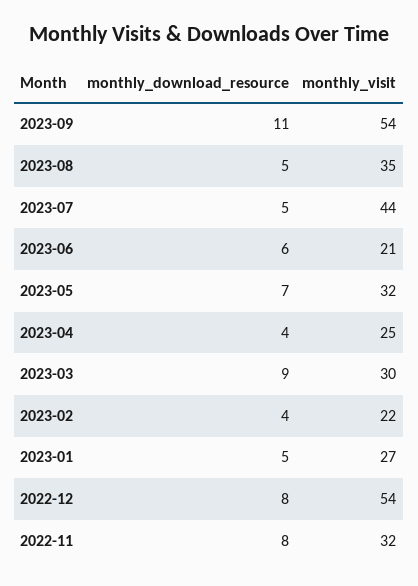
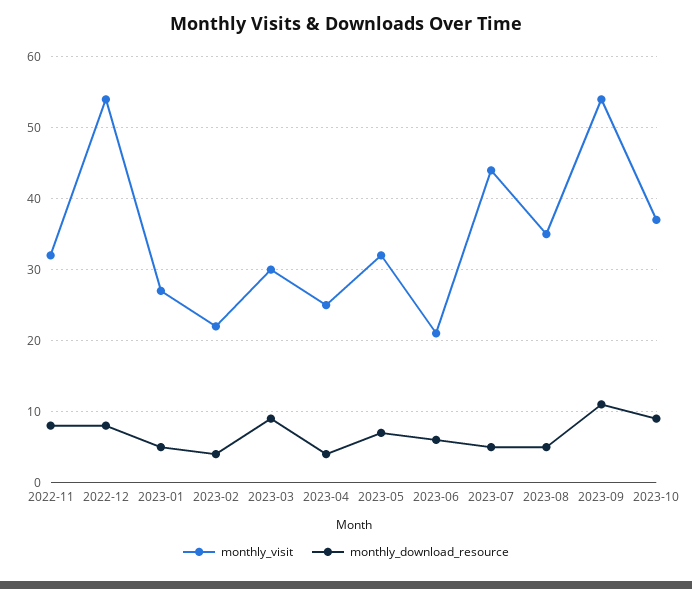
monthly_visit, 2023-10: none -> 37
monthly_download_resource, 2023-10: none -> 9

